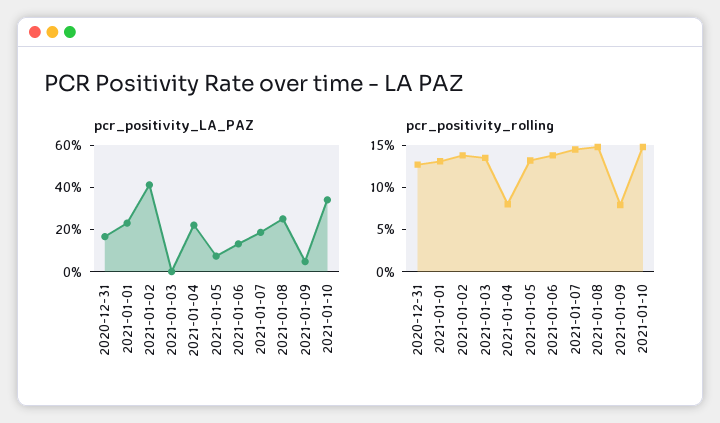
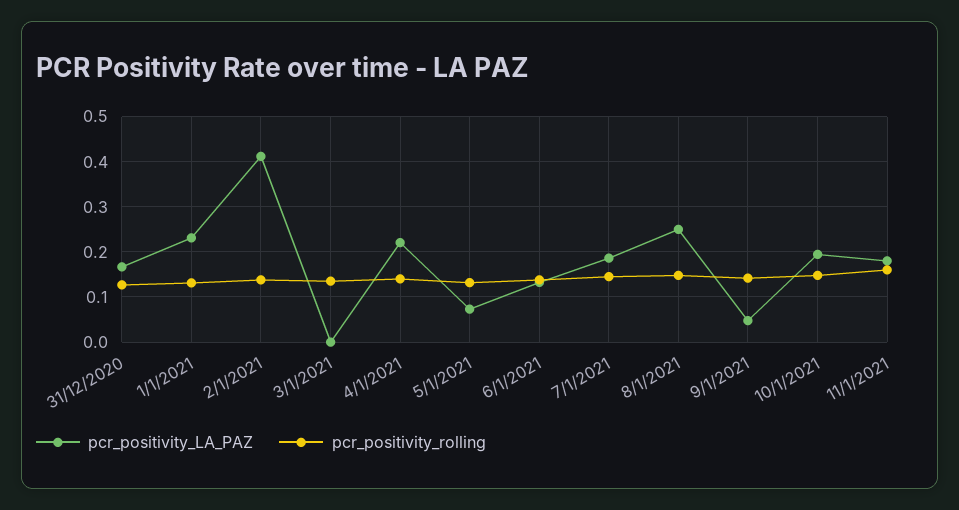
pcr_positivity_LA_PAZ, 2021-01-10: 0.35 -> 0.2
pcr_positivity_rolling, 2021-01-04: 0.08 -> 0.14
pcr_positivity_rolling, 2021-01-09: 0.08 -> 0.14
pcr_positivity_LA_PAZ, 11/1/2021: none -> 0.18
pcr_positivity_rolling, 11/1/2021: none -> 0.16

